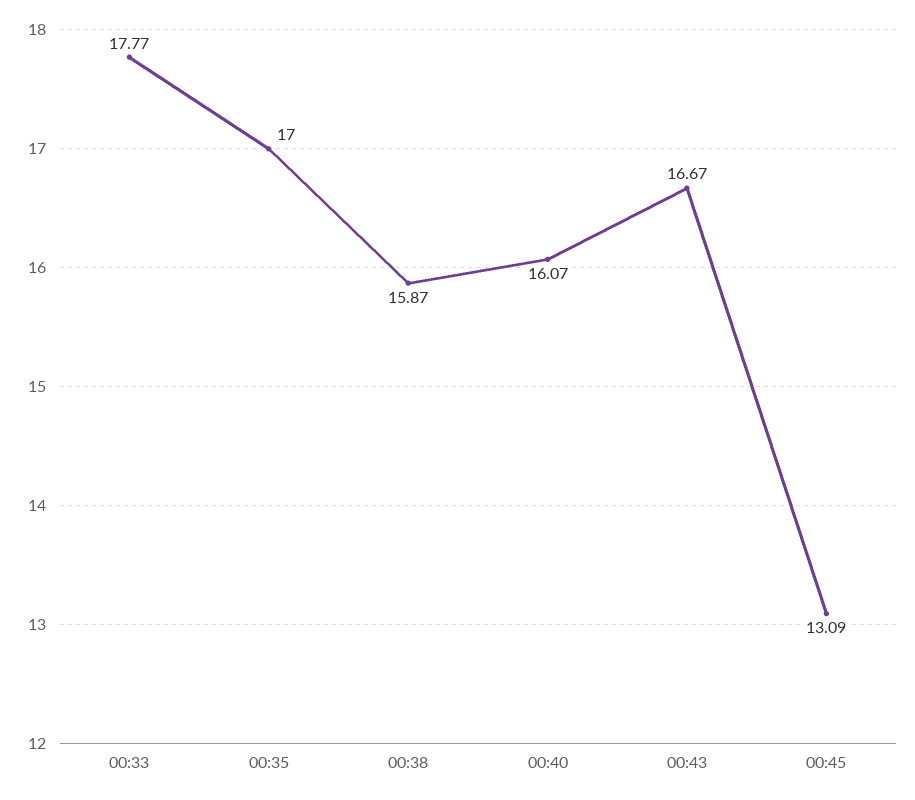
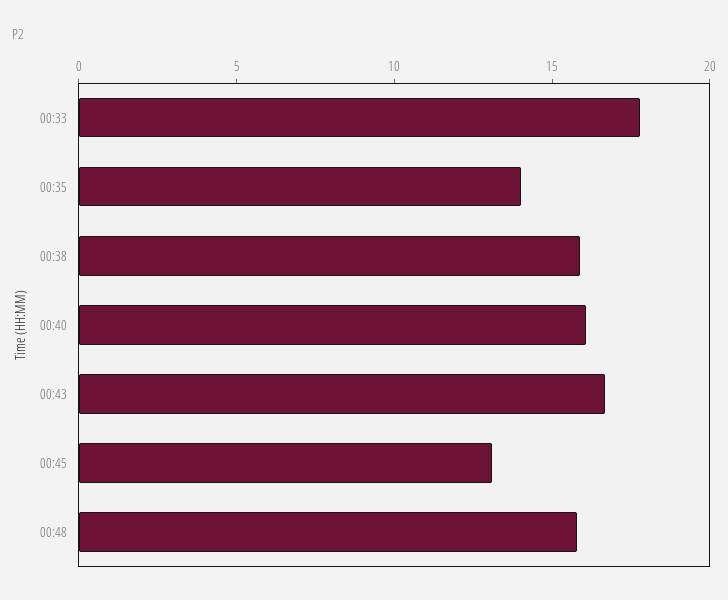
00:35: 17 -> 14
00:48: none -> 16

